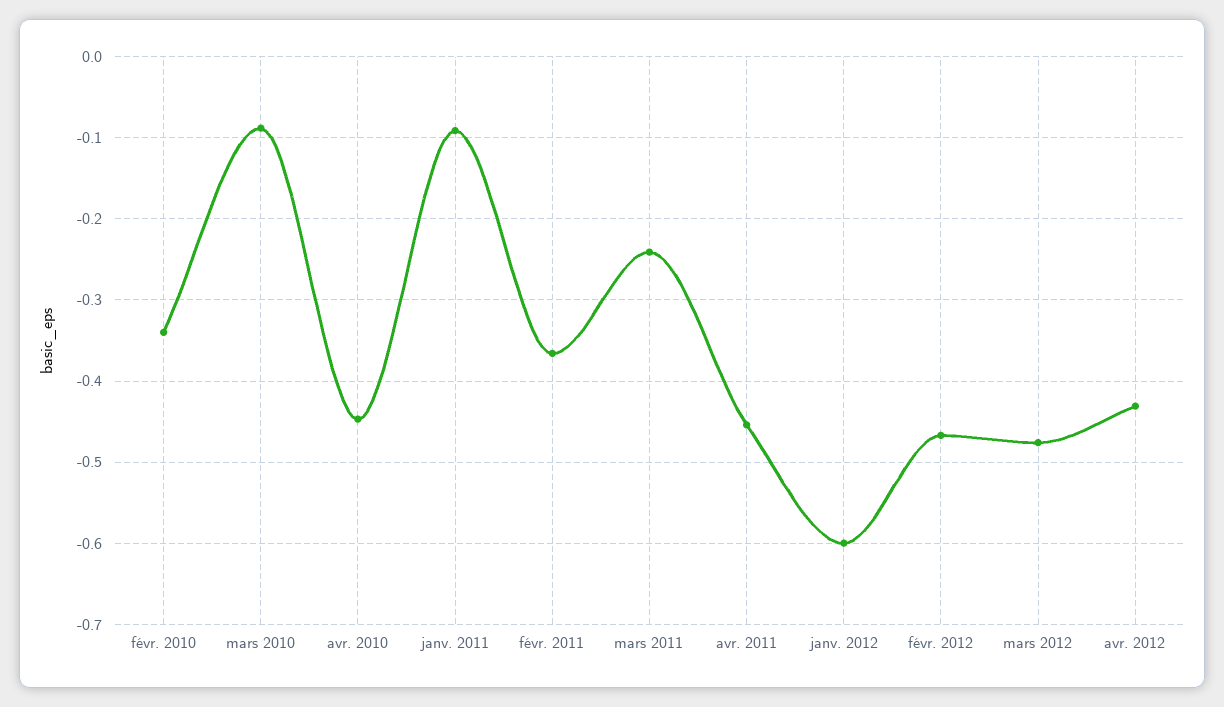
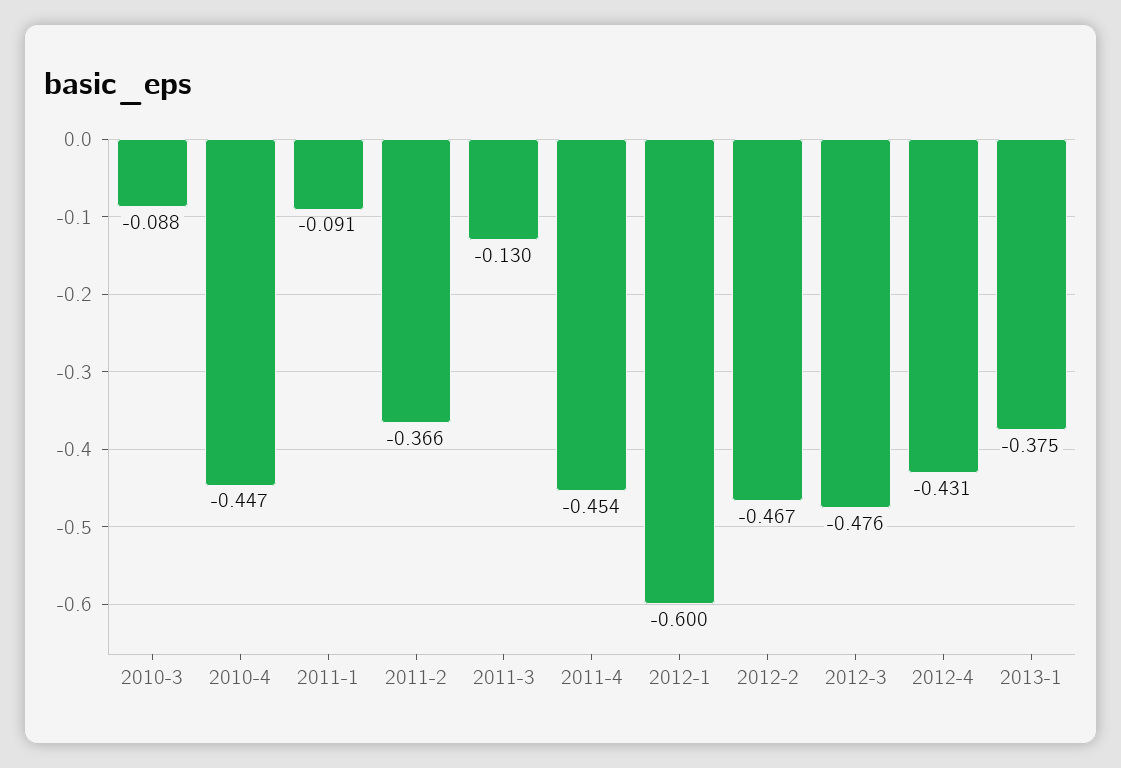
févr. 2010: -0.34 -> none
mars 2011: -0.24 -> -0.13
2013-1: none -> -0.375

